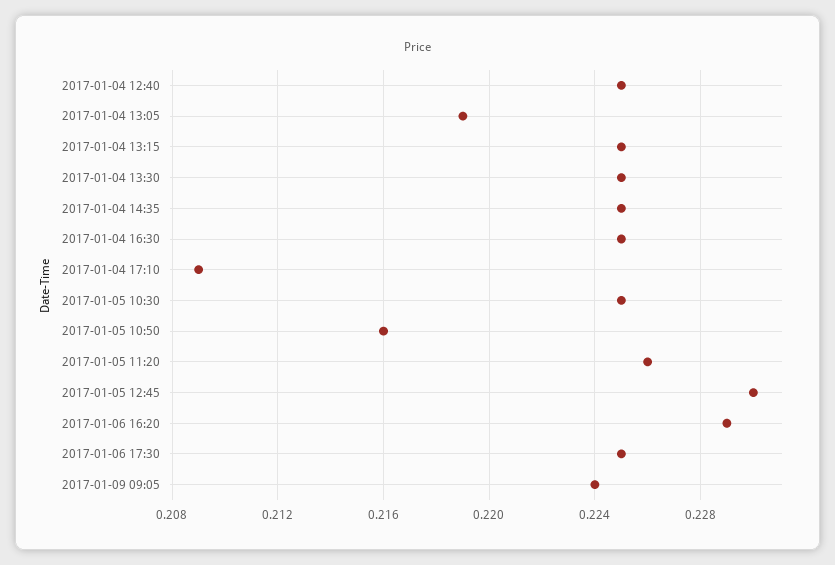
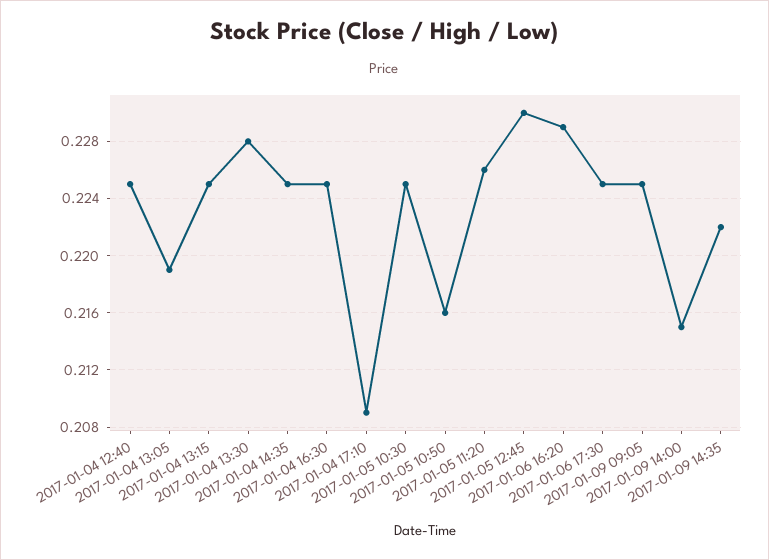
2017-01-04 13:30: 0.225 -> 0.228
2017-01-09 09:05: 0.224 -> 0.225
2017-01-09 14:00: none -> 0.215
2017-01-09 14:35: none -> 0.222

